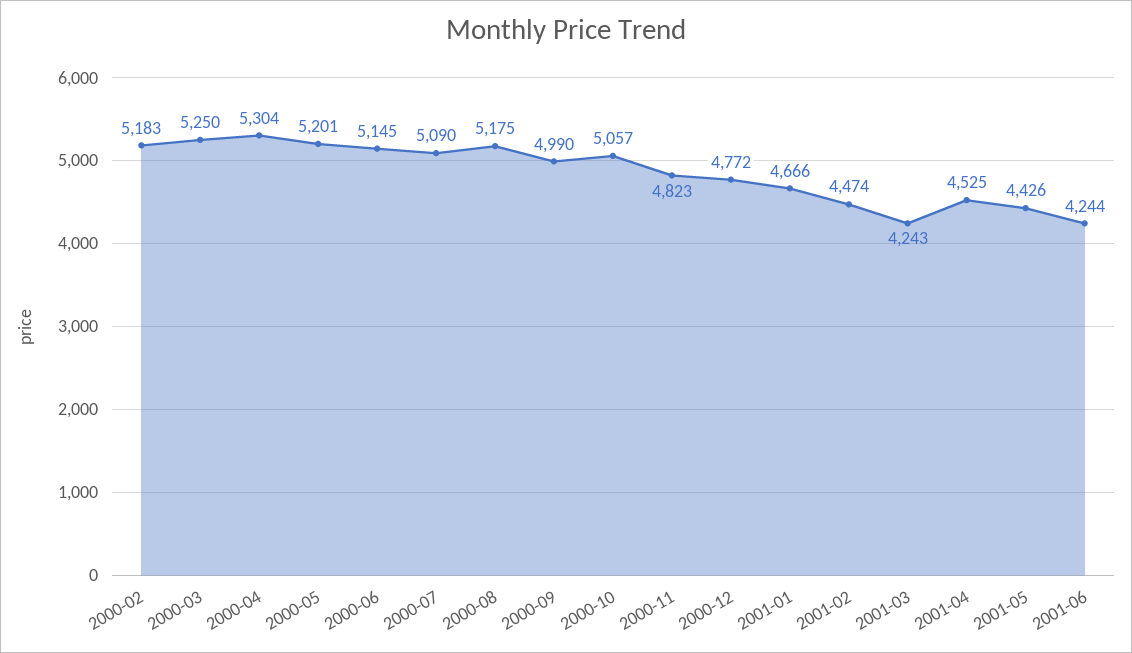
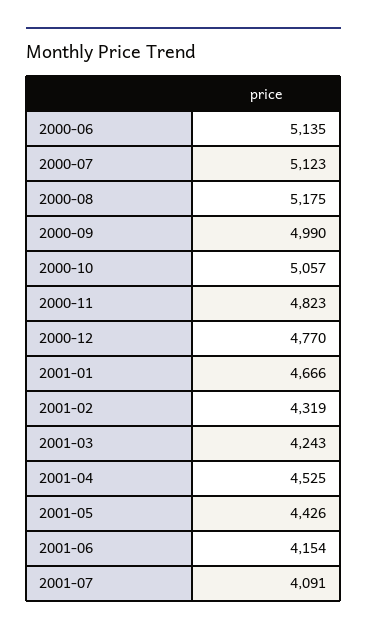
2000-02: 5183 -> none
2000-03: 5250 -> none
2000-04: 5304 -> none
2000-05: 5201 -> none
2000-06: 5145 -> 5135
2000-07: 5090 -> 5123
2000-12: 4772 -> 4770
2001-02: 4474 -> 4319
2001-06: 4244 -> 4154
2001-07: none -> 4091

